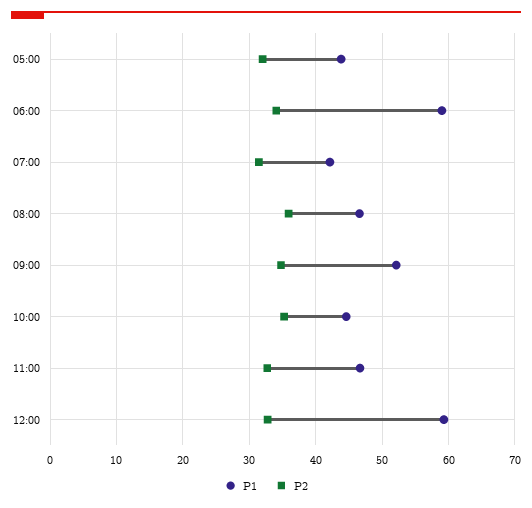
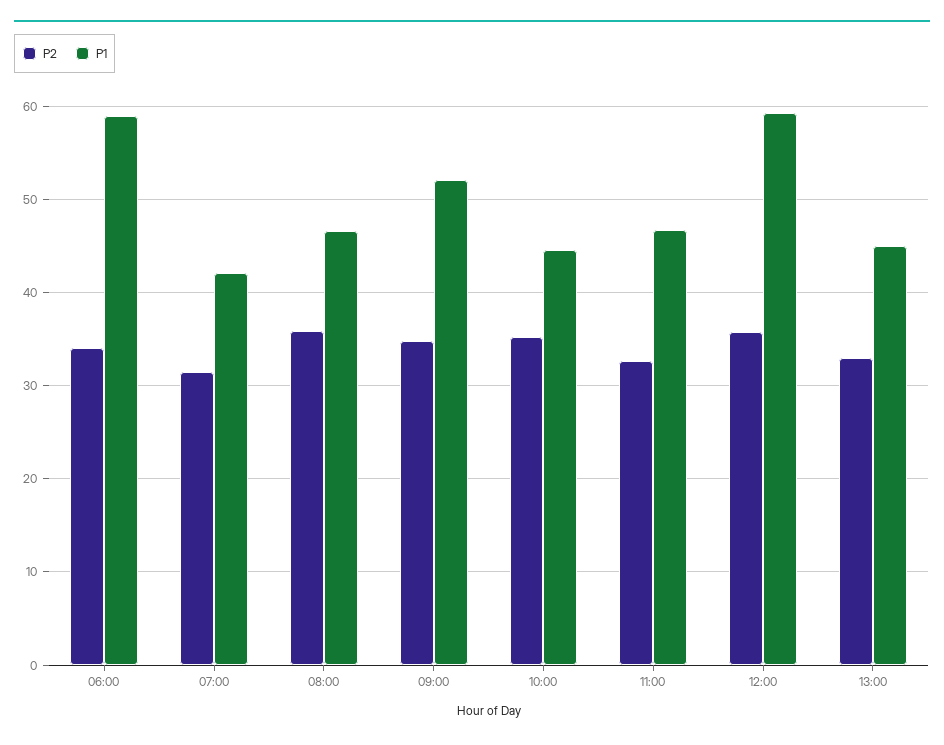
P1, 05:00: 44 -> none
P2, 05:00: 32 -> none
P2, 12:00: 33 -> 36
P2, 13:00: none -> 33
P1, 13:00: none -> 45

